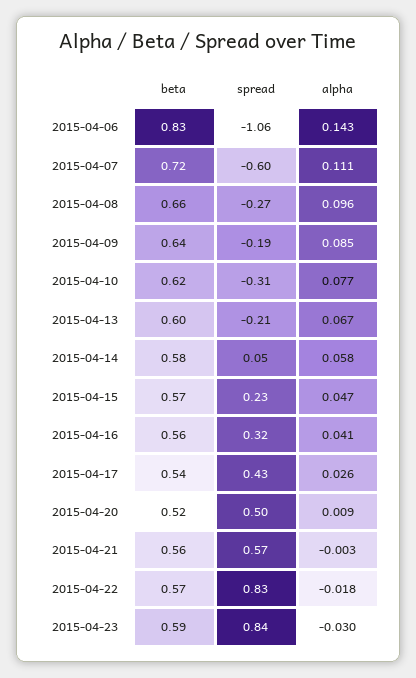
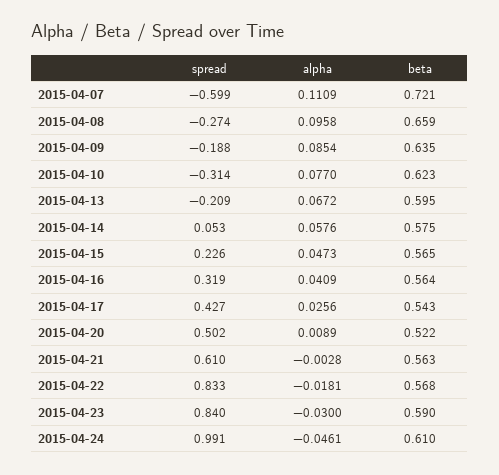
beta, 2015-04-06: 0.83 -> none
spread, 2015-04-06: -1.06 -> none
alpha, 2015-04-06: 0.143 -> none
spread, 2015-04-21: 0.57 -> 0.61
spread, 2015-04-24: none -> 0.991
alpha, 2015-04-24: none -> -0.0461
beta, 2015-04-24: none -> 0.61

